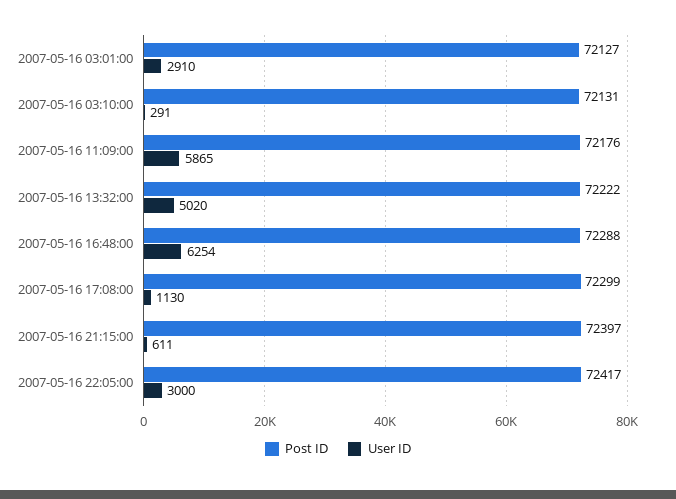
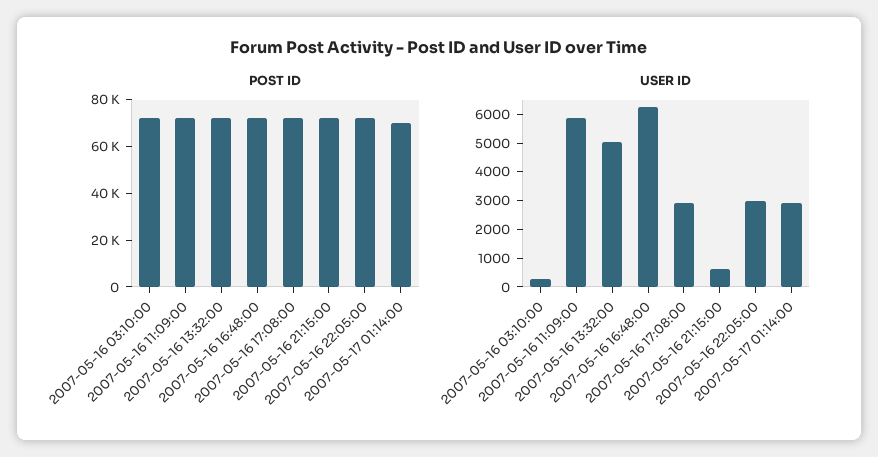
Post ID, 2007-05-16 03:01:00: 72127 -> none
User ID, 2007-05-16 03:01:00: 2910 -> none
User ID, 2007-05-16 17:08:00: 1130 -> 3000
Post ID, 2007-05-17 01:14:00: none -> 70000
User ID, 2007-05-17 01:14:00: none -> 3000

